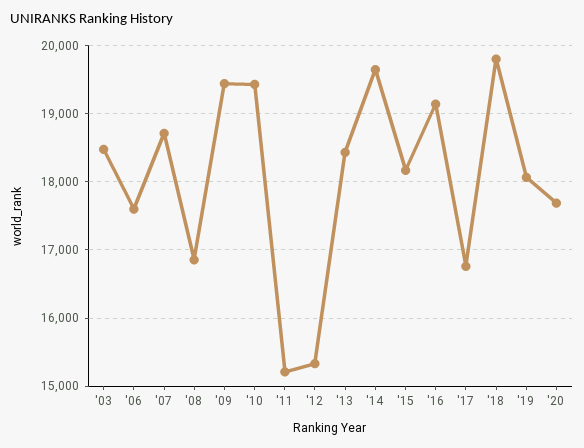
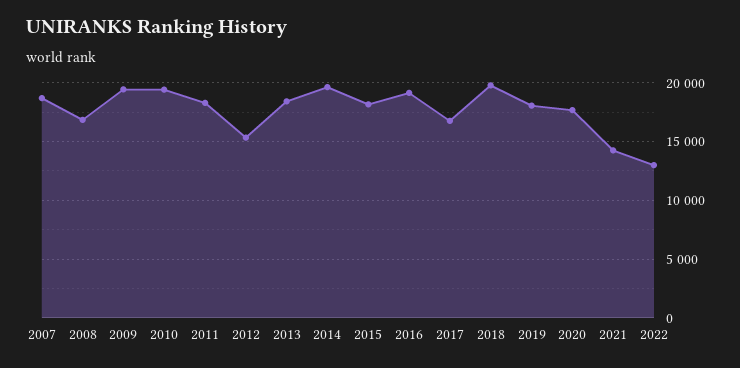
'03: 18500 -> none
'06: 17600 -> none
'11: 15200 -> 18000
2021: none -> 14000
2022: none -> 13000

